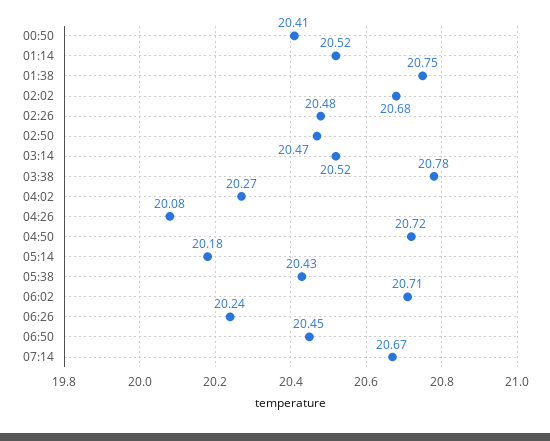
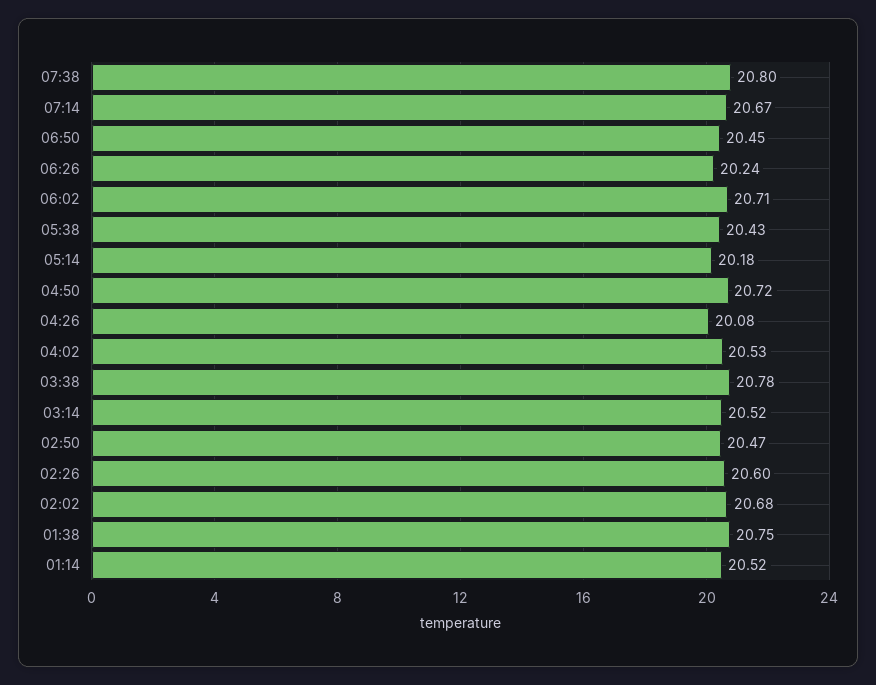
00:50: 20.41 -> none
02:26: 20.48 -> 20.6
04:02: 20.27 -> 20.53
07:38: none -> 20.8

